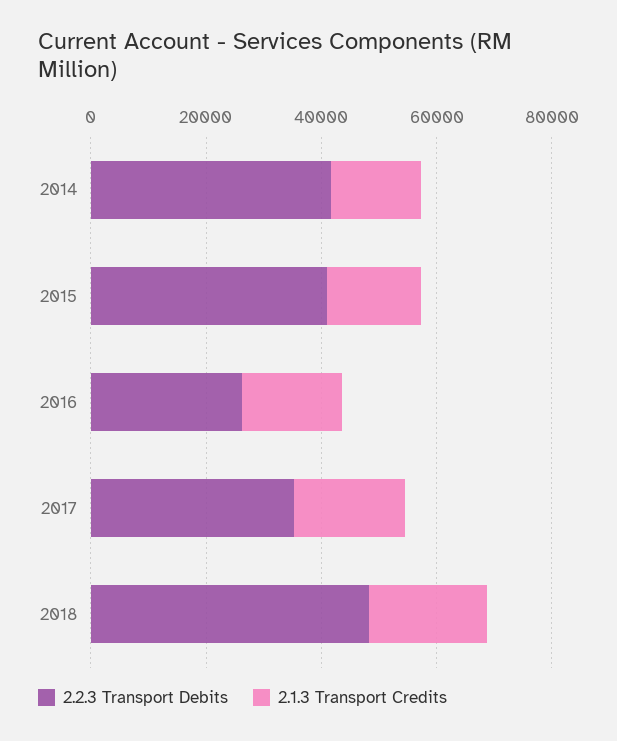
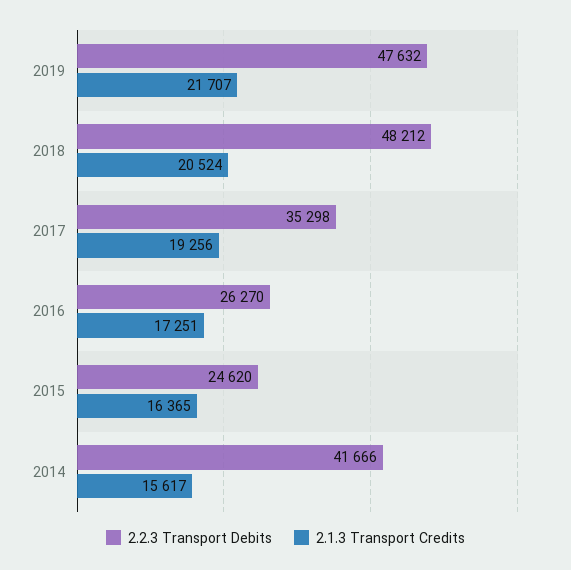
2.2.3 Transport Debits, 2015: 40000 -> 24620
2.2.3 Transport Debits, 2019: none -> 47632
2.1.3 Transport Credits, 2019: none -> 21707

